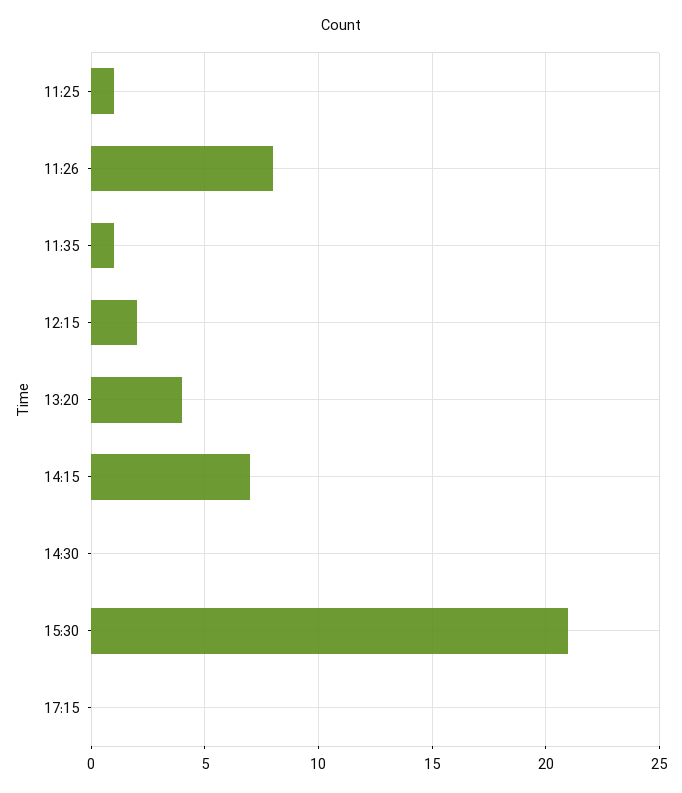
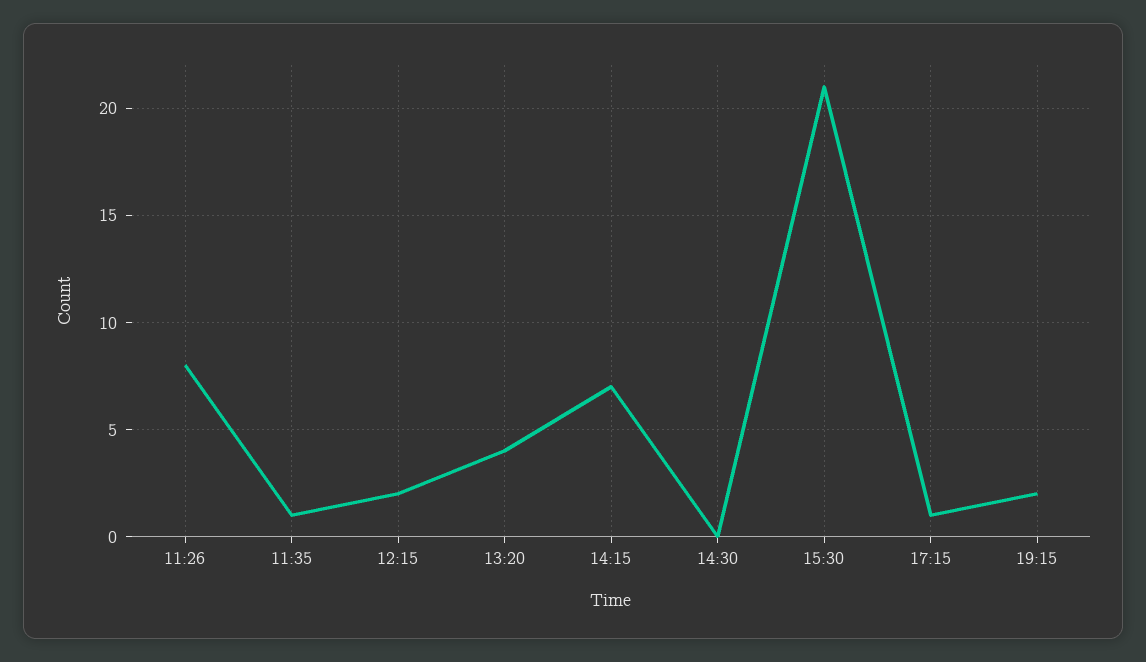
11:25: 1 -> none
17:15: 0 -> 1
19:15: none -> 2

